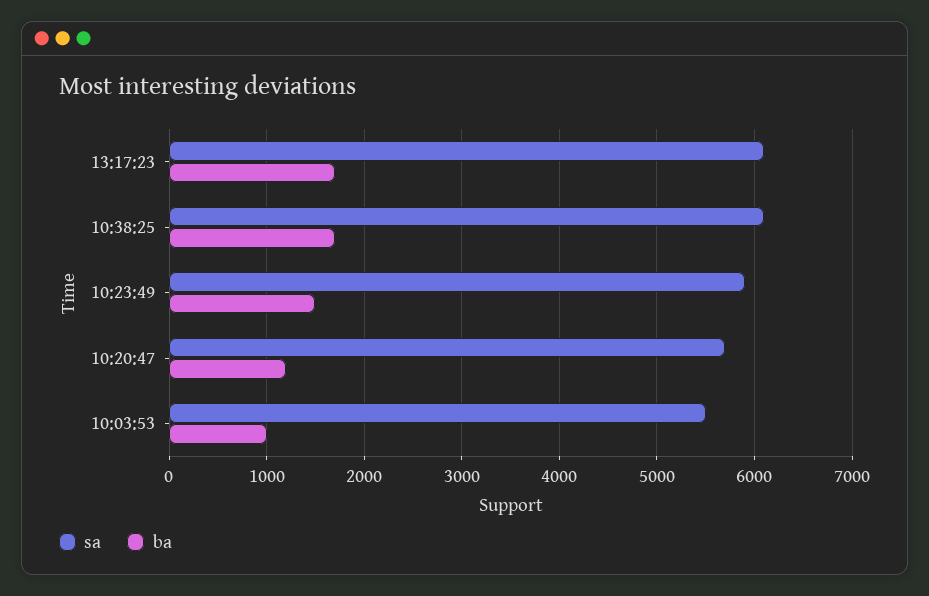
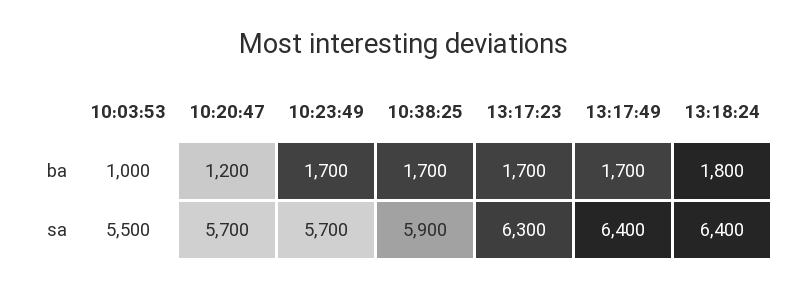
sa, 13:17:23: 6100 -> 6300
sa, 10:38:25: 6100 -> 5900
sa, 10:23:49: 5900 -> 5700
ba, 10:23:49: 1500 -> 1700
ba, 13:17:49: none -> 1700
ba, 13:18:24: none -> 1800
sa, 13:17:49: none -> 6400
sa, 13:18:24: none -> 6400

